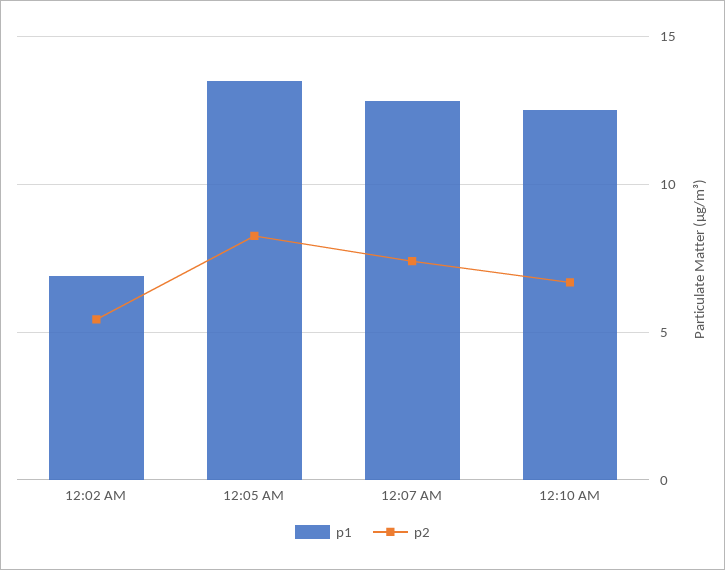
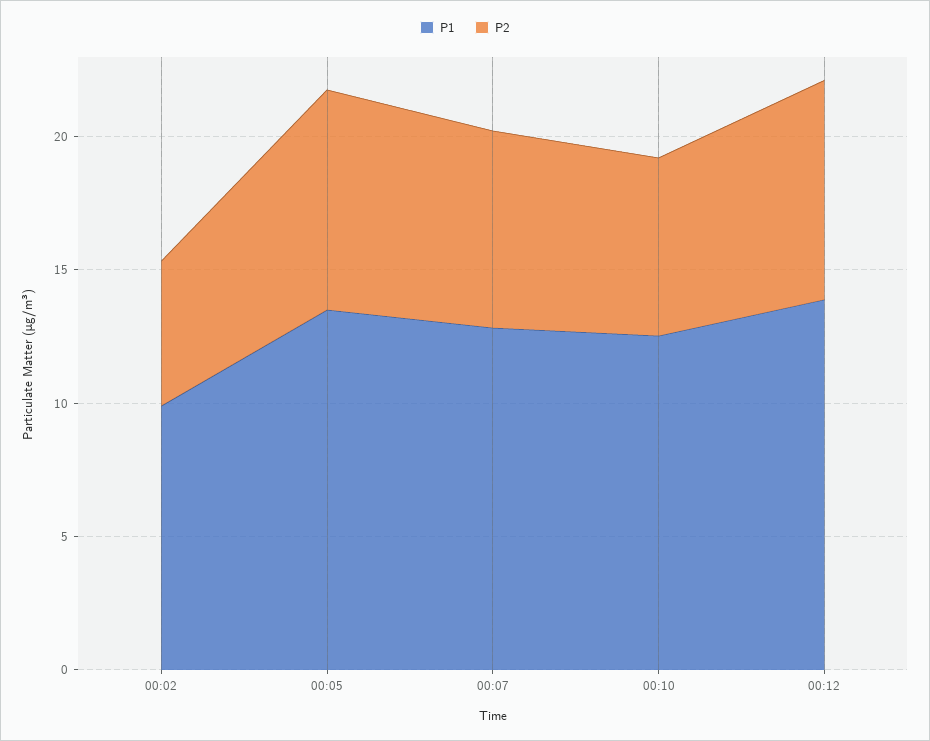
p1, 12:02 AM: 7 -> 10
p1, 00:12: none -> 14
p2, 00:12: none -> 8

